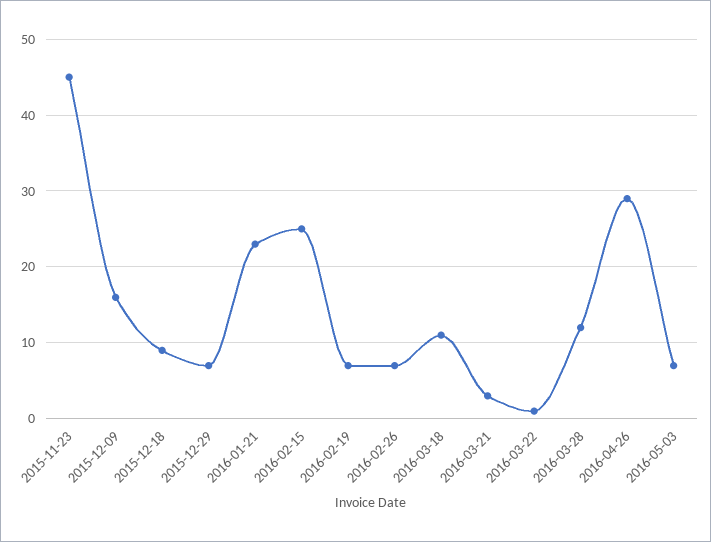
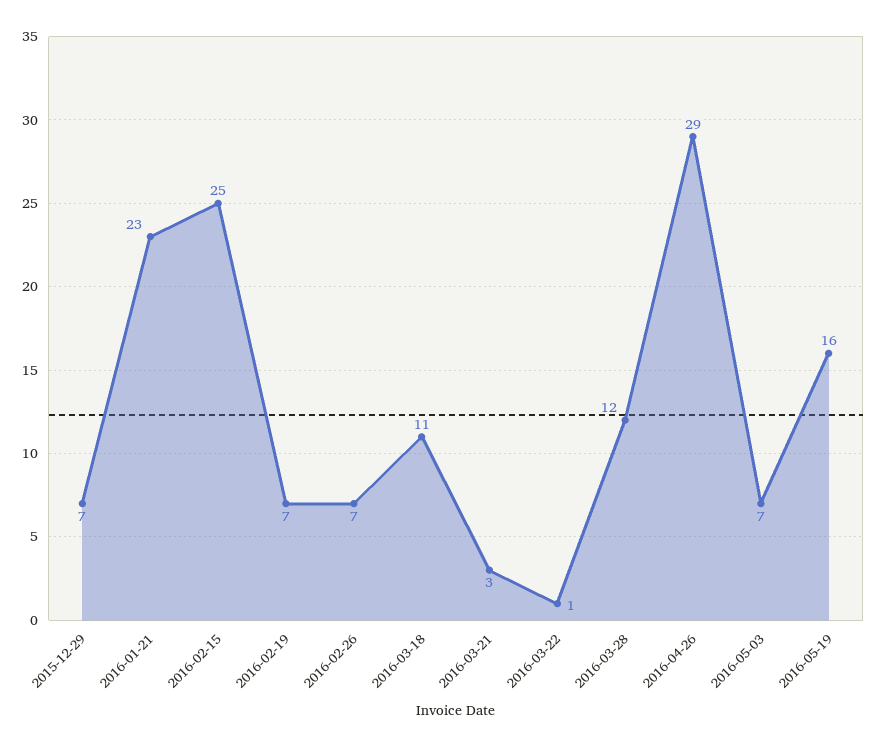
2015-11-23: 45 -> none
2015-12-09: 16 -> none
2015-12-18: 9 -> none
2016-05-19: none -> 16

